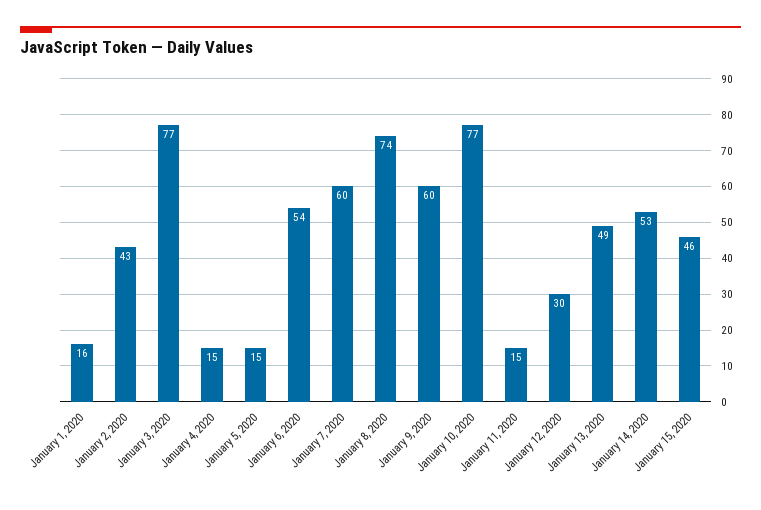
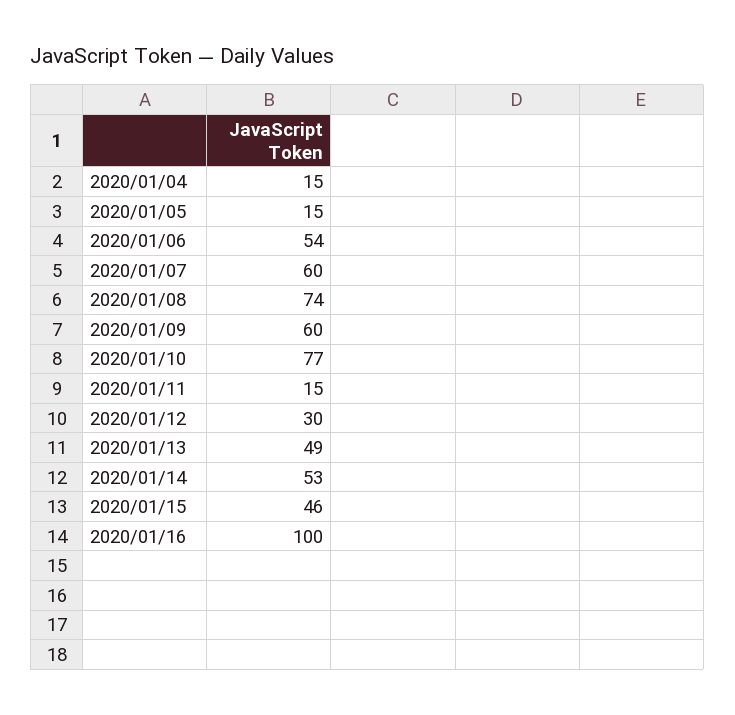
January 1, 2020: 16 -> none
January 2, 2020: 43 -> none
January 3, 2020: 77 -> none
2020/01/16: none -> 100

